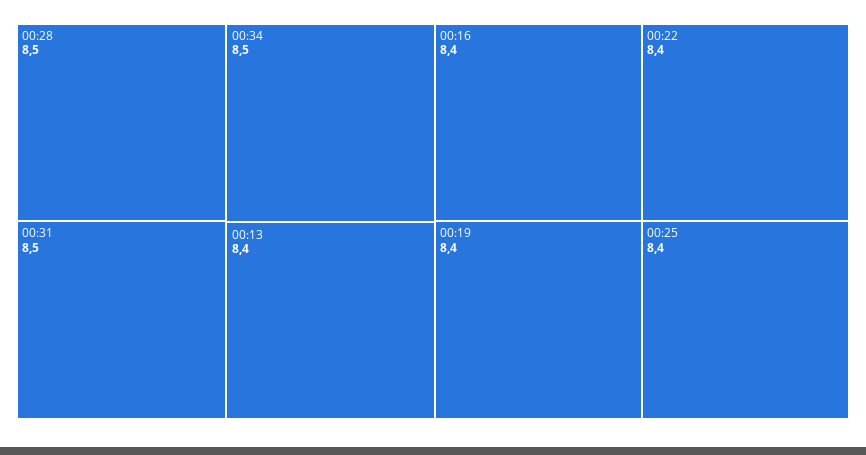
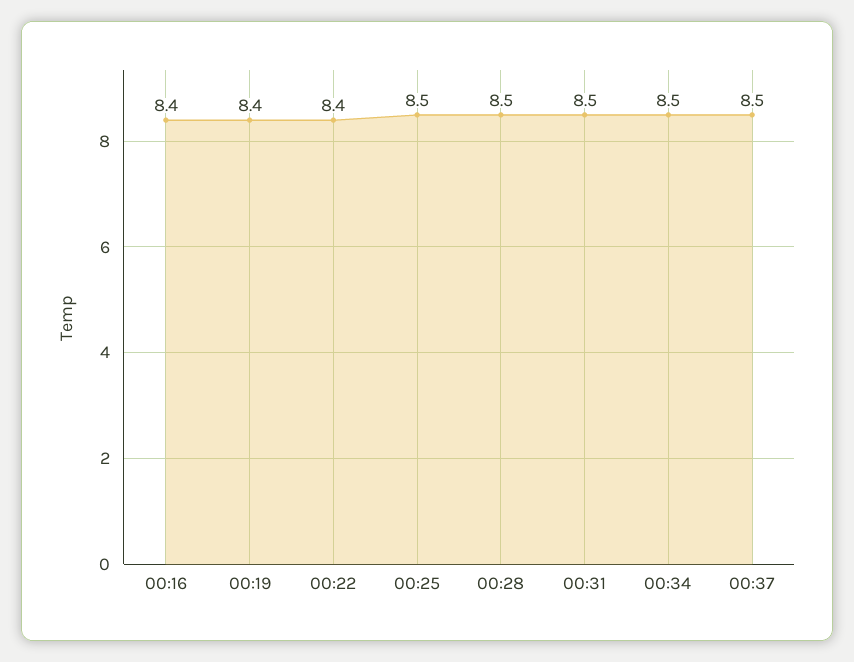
00:13: 8.4 -> none
00:25: 8.4 -> 8.5
00:37: none -> 8.5

